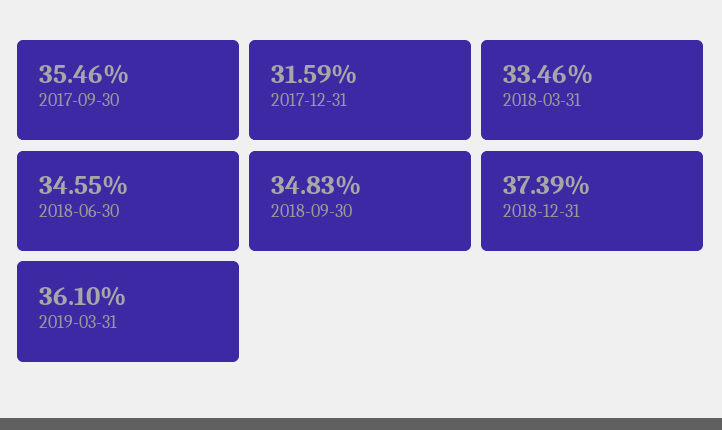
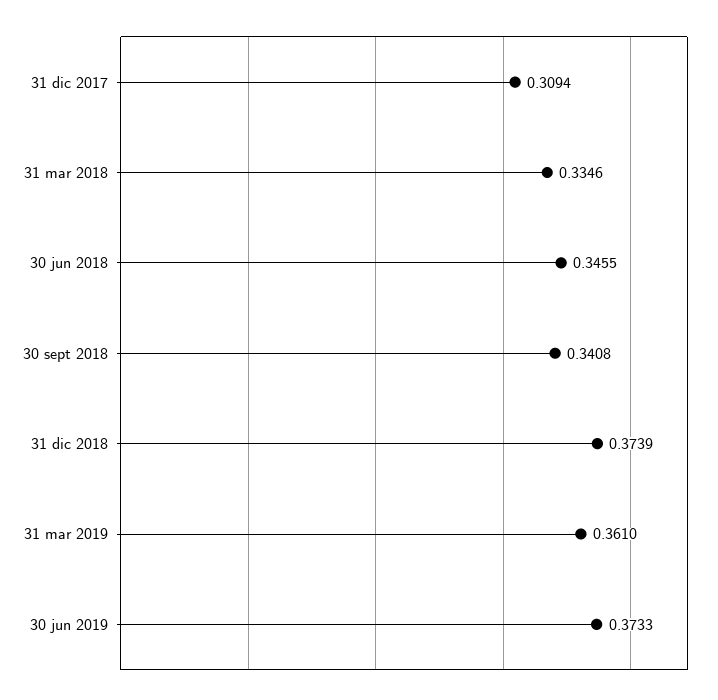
2017-09-30: 0.3546 -> none
2017-12-31: 0.3159 -> 0.3094
2018-09-30: 0.3483 -> 0.3408
30 jun 2019: none -> 0.3733

